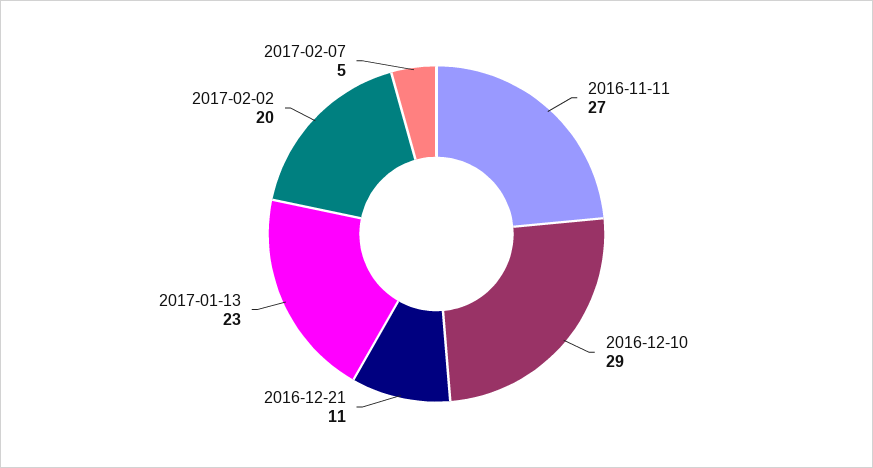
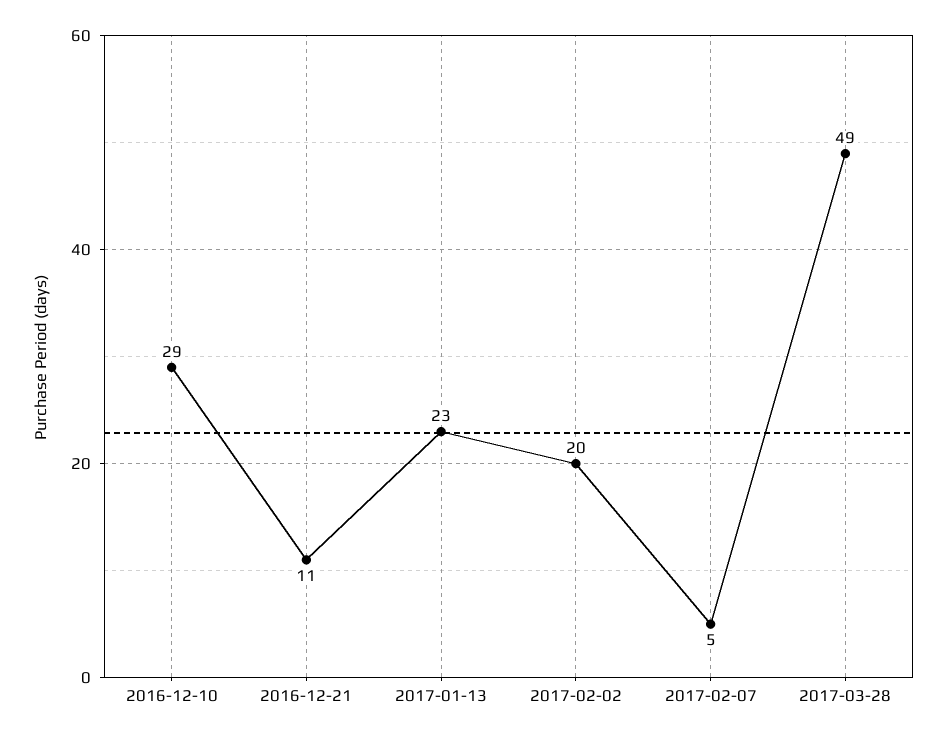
2016-11-11: 27 -> none
2017-03-28: none -> 49

